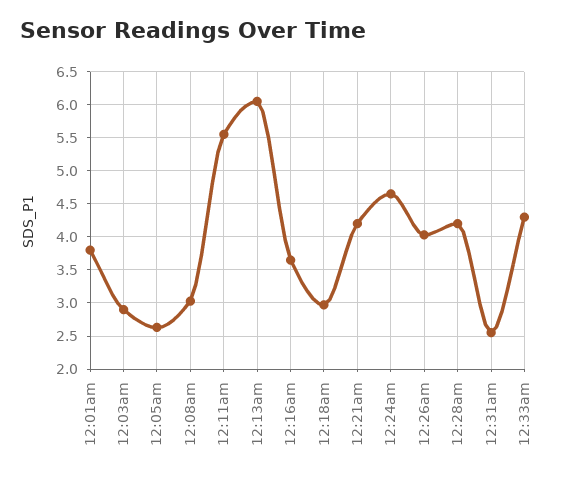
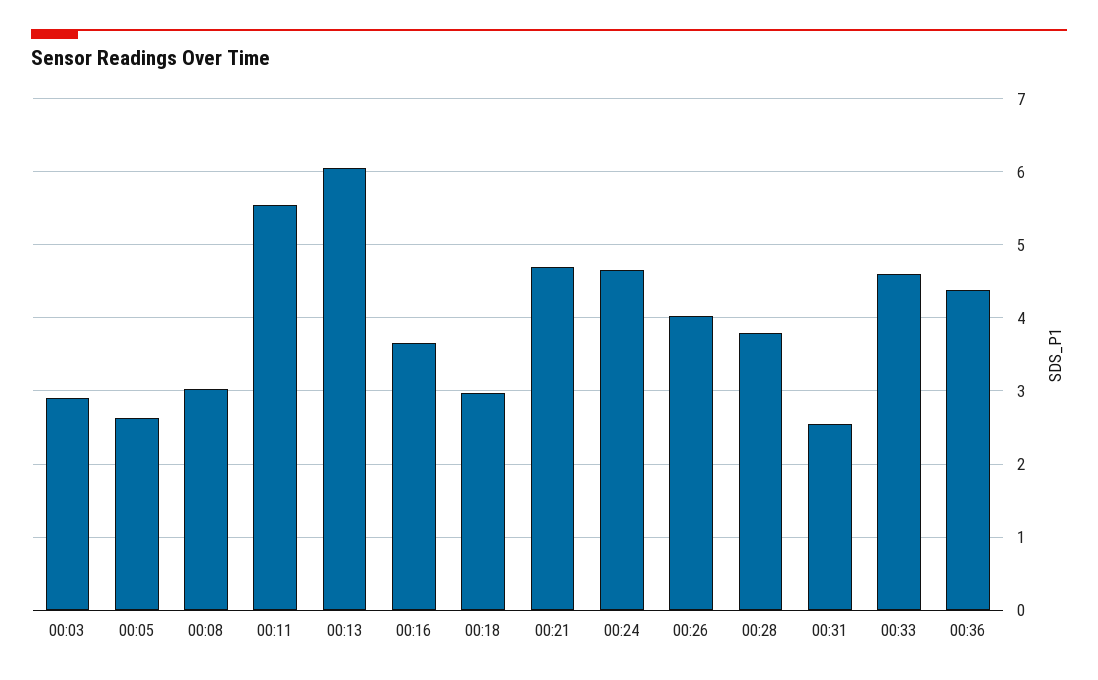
12:01am: 3.8 -> none
12:21am: 4.2 -> 4.7
12:28am: 4.2 -> 3.8
12:33am: 4.3 -> 4.6
00:36: none -> 4.4

